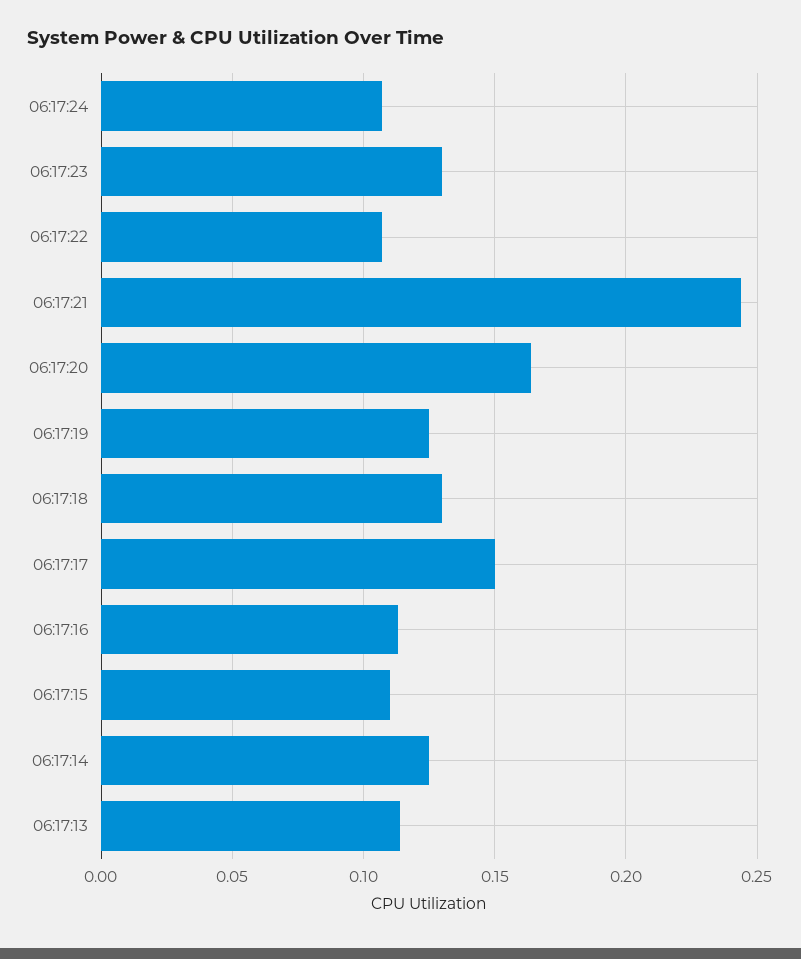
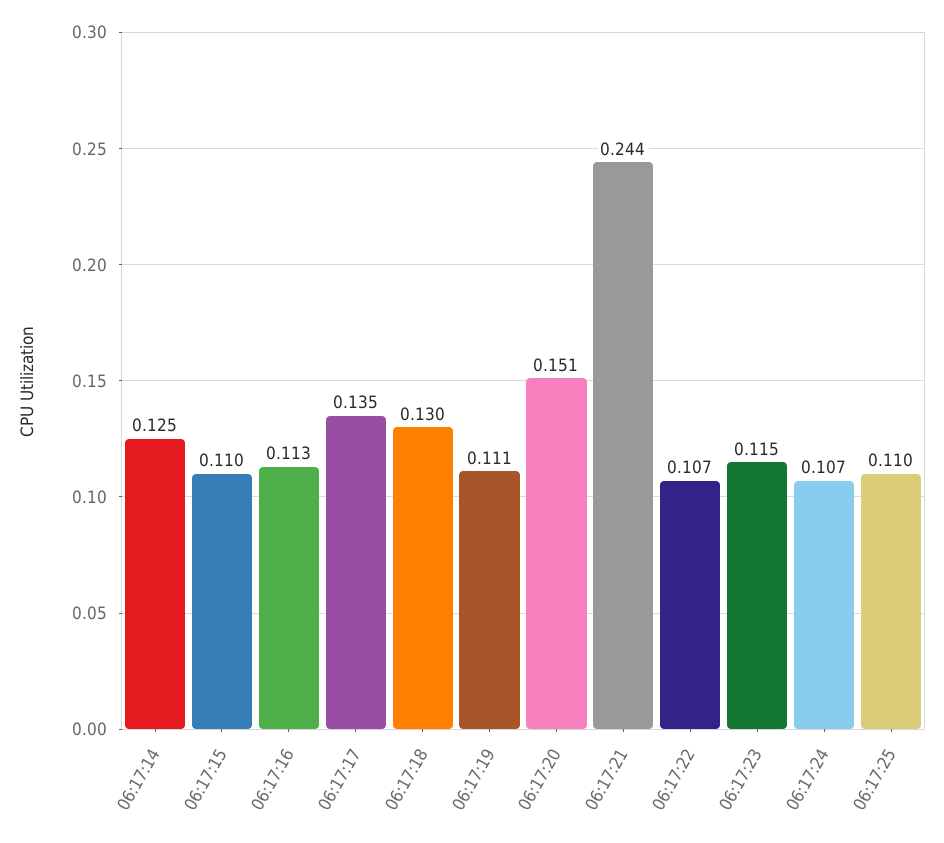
06:17:23: 0.13 -> 0.115
06:17:20: 0.165 -> 0.151
06:17:19: 0.125 -> 0.111
06:17:17: 0.15 -> 0.135
06:17:13: 0.115 -> none
06:17:25: none -> 0.11

